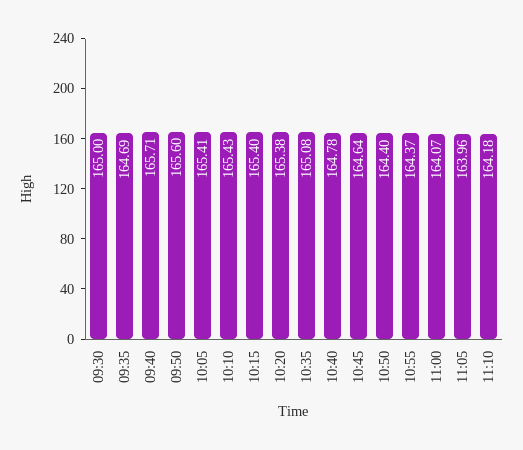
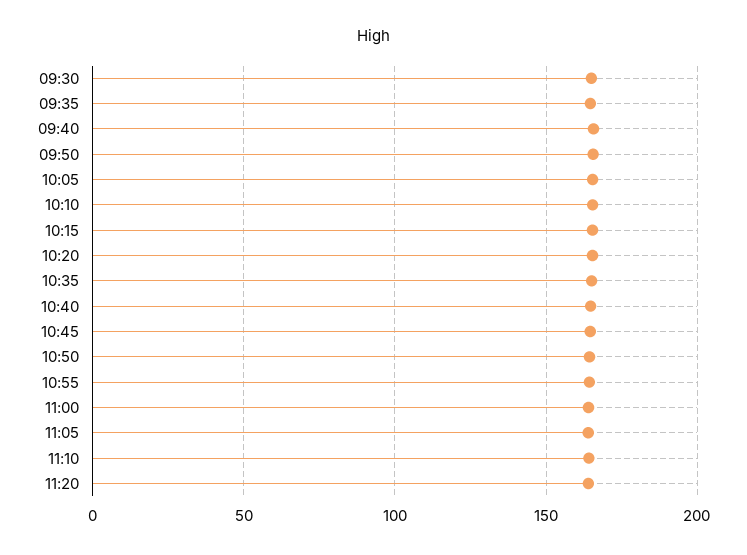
11:20: none -> 165

